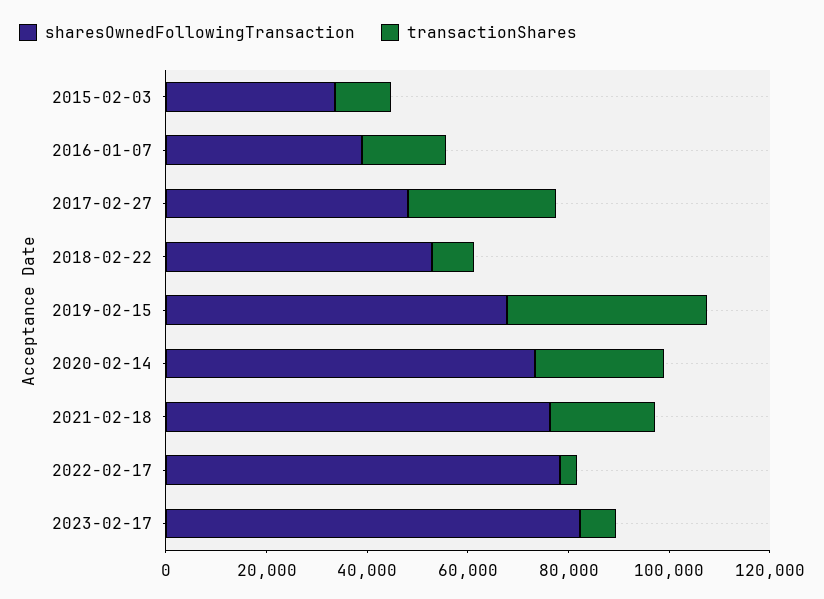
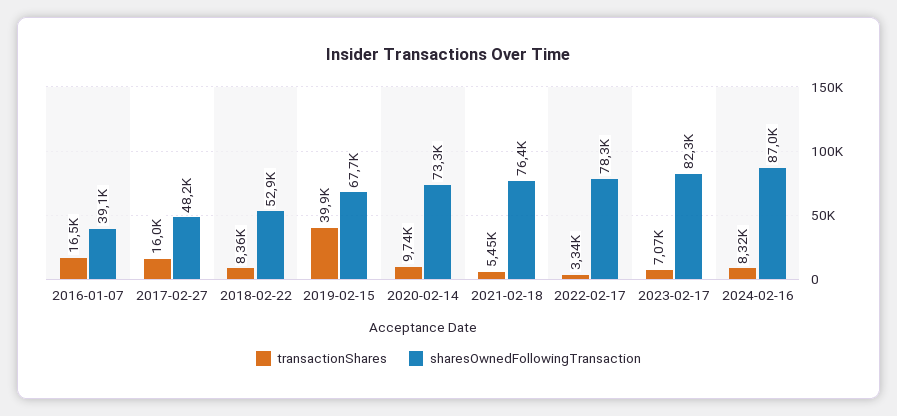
sharesOwnedFollowingTransaction, 2015-02-03: 35000 -> none
transactionShares, 2015-02-03: 10000 -> none
transactionShares, 2017-02-27: 30000 -> 16000
transactionShares, 2020-02-14: 25000 -> 9740
transactionShares, 2021-02-18: 20000 -> 5450
transactionShares, 2024-02-16: none -> 8320
sharesOwnedFollowingTransaction, 2024-02-16: none -> 87000

